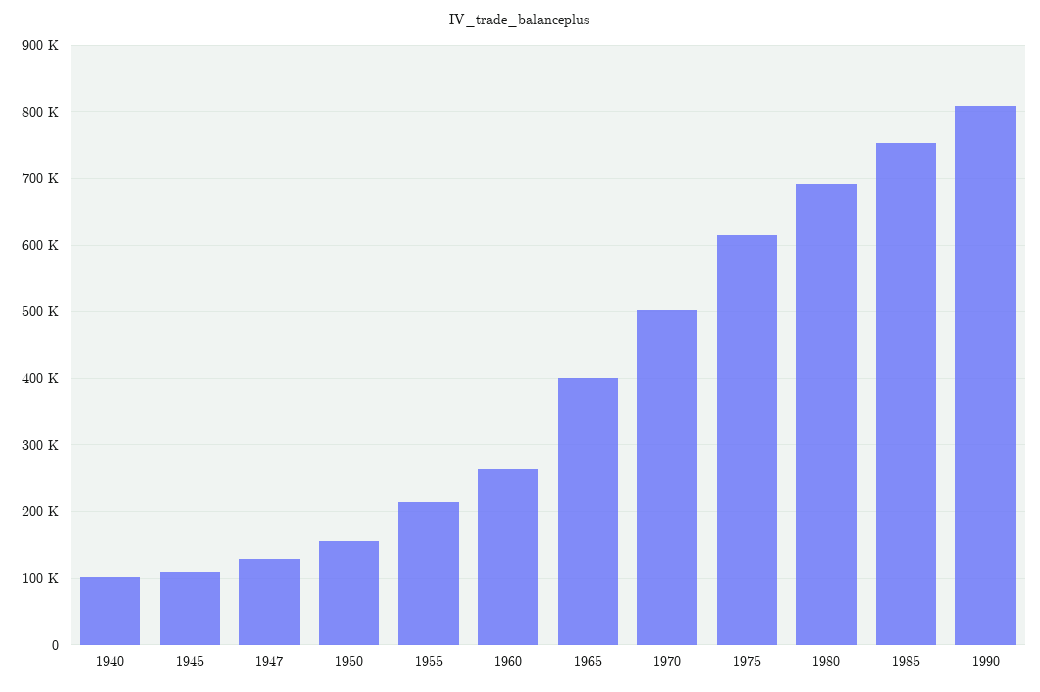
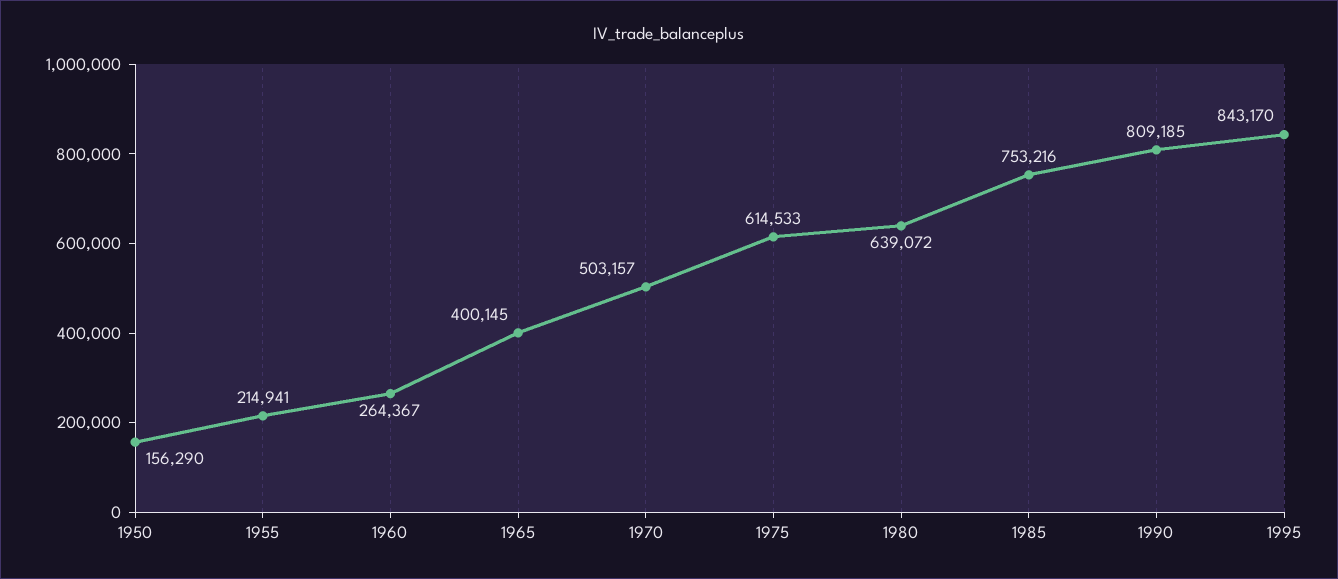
1940: 100000 -> none
1945: 110000 -> none
1947: 130000 -> none
1980: 690000 -> 639072
1995: none -> 843170

